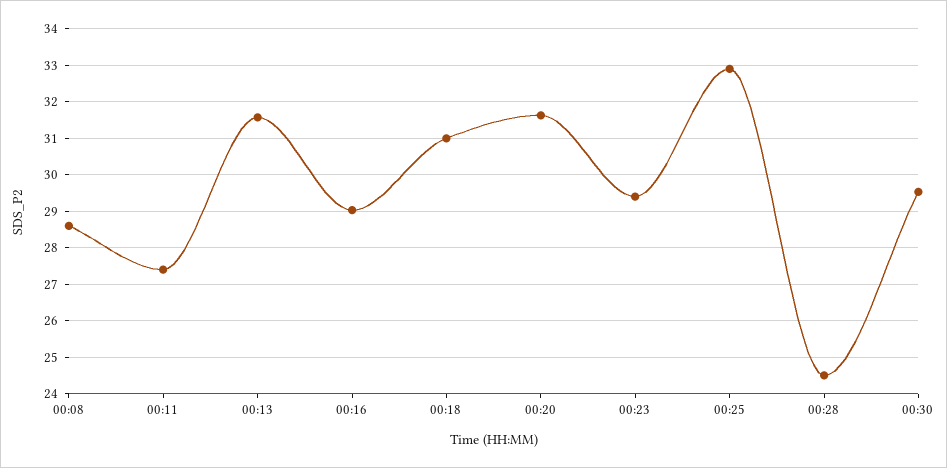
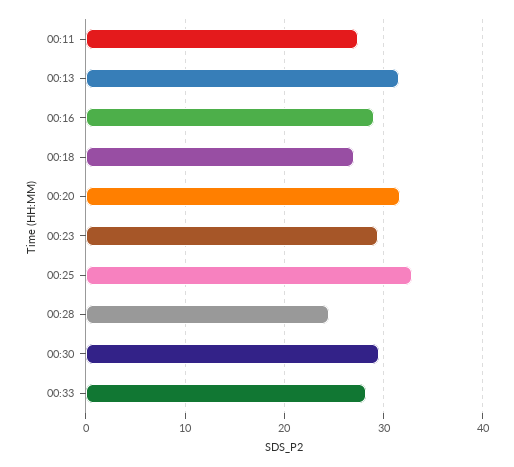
00:08: 28.6 -> none
00:18: 31 -> 27
00:33: none -> 28

